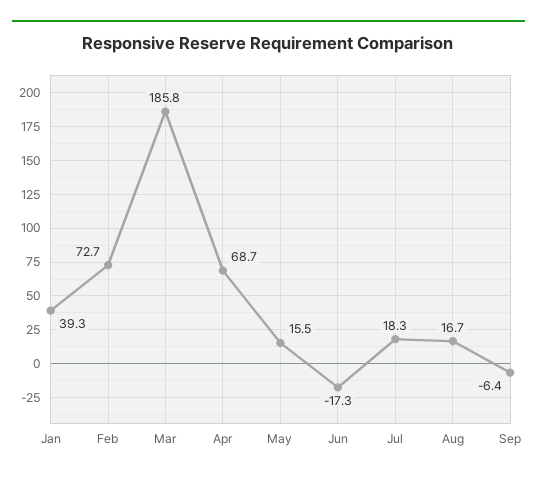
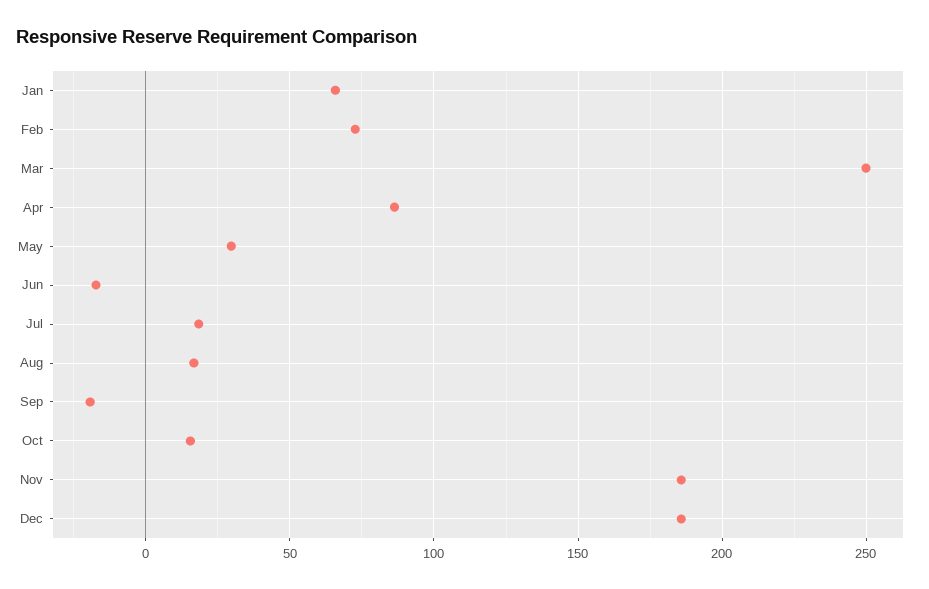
Jan: 39.3 -> 65
Mar: 185.8 -> 250
Apr: 68.7 -> 85
May: 15.5 -> 30
Sep: -6.4 -> -20
Oct: none -> 15
Nov: none -> 185
Dec: none -> 185

